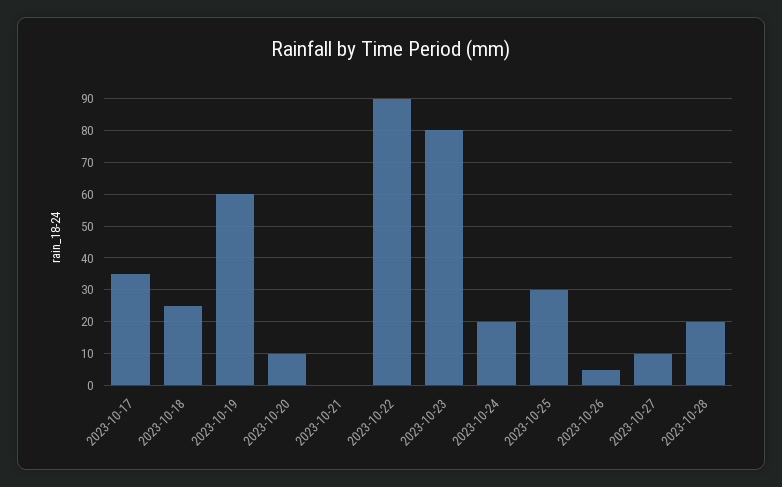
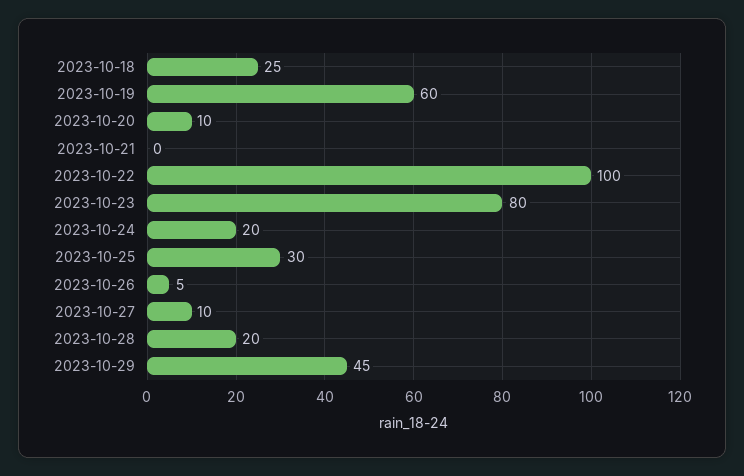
2023-10-17: 35 -> none
2023-10-22: 90 -> 100
2023-10-29: none -> 45

